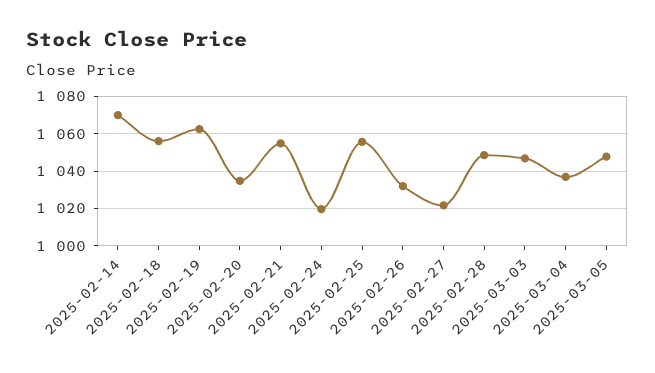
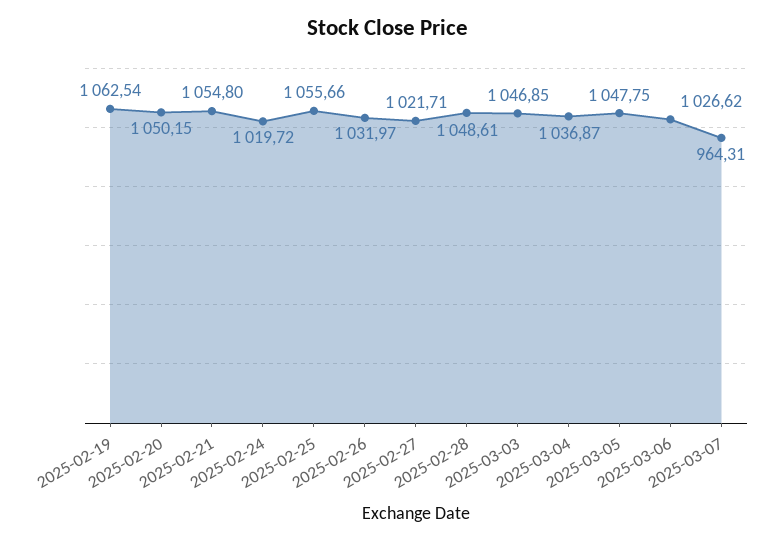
2025-02-14: 1070 -> none
2025-02-18: 1055 -> none
2025-02-20: 1035 -> 1050.15
2025-03-06: none -> 1026.62
2025-03-07: none -> 964.31

